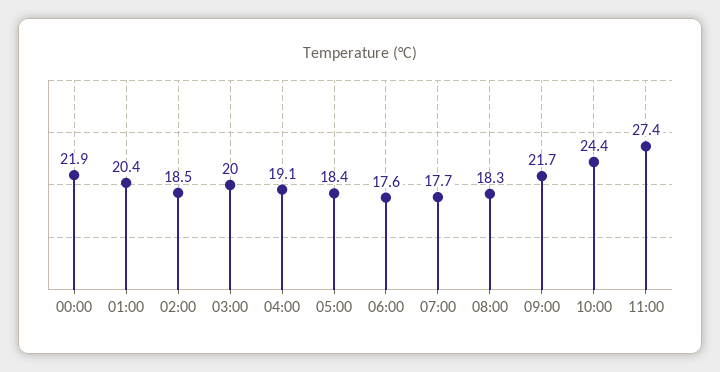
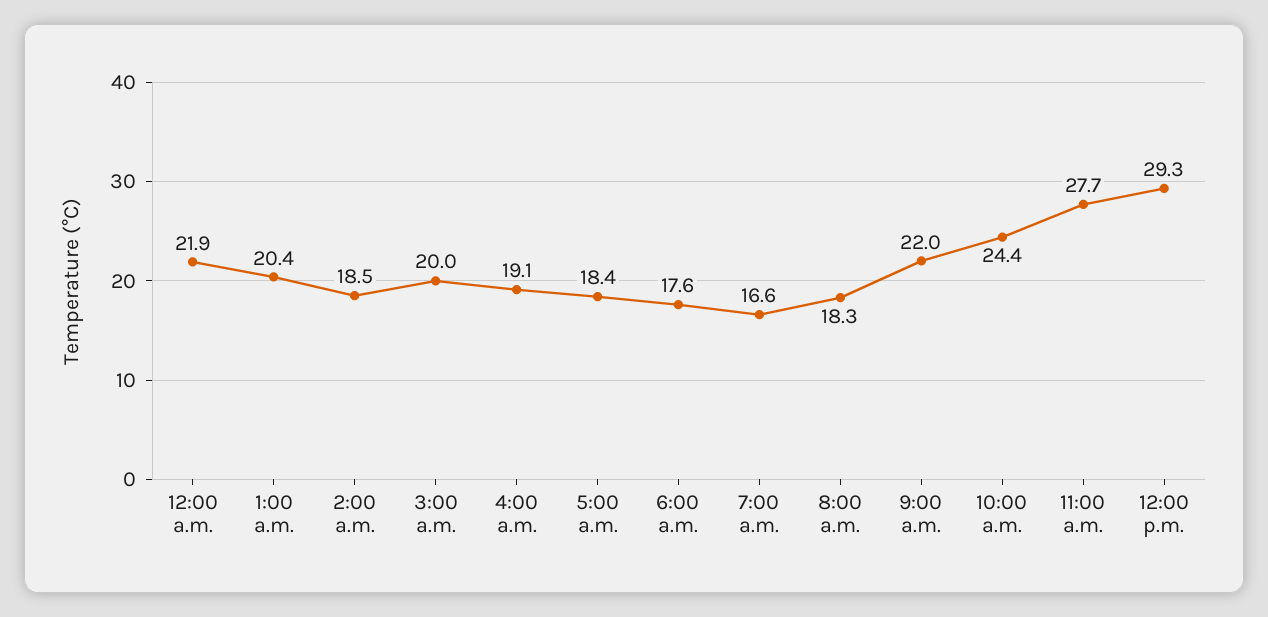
07:00: 17.7 -> 16.6
09:00: 21.7 -> 22
11:00: 27.4 -> 27.7
12:00 p.m.: none -> 29.3

